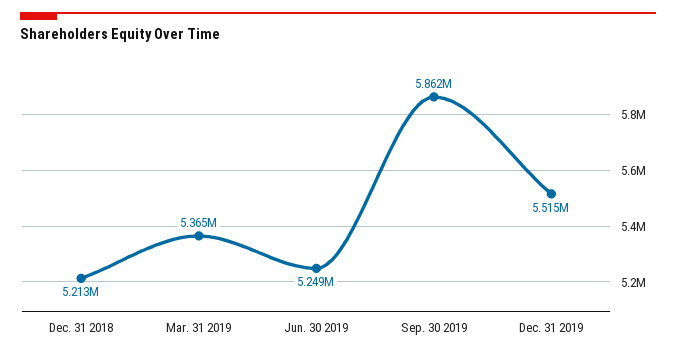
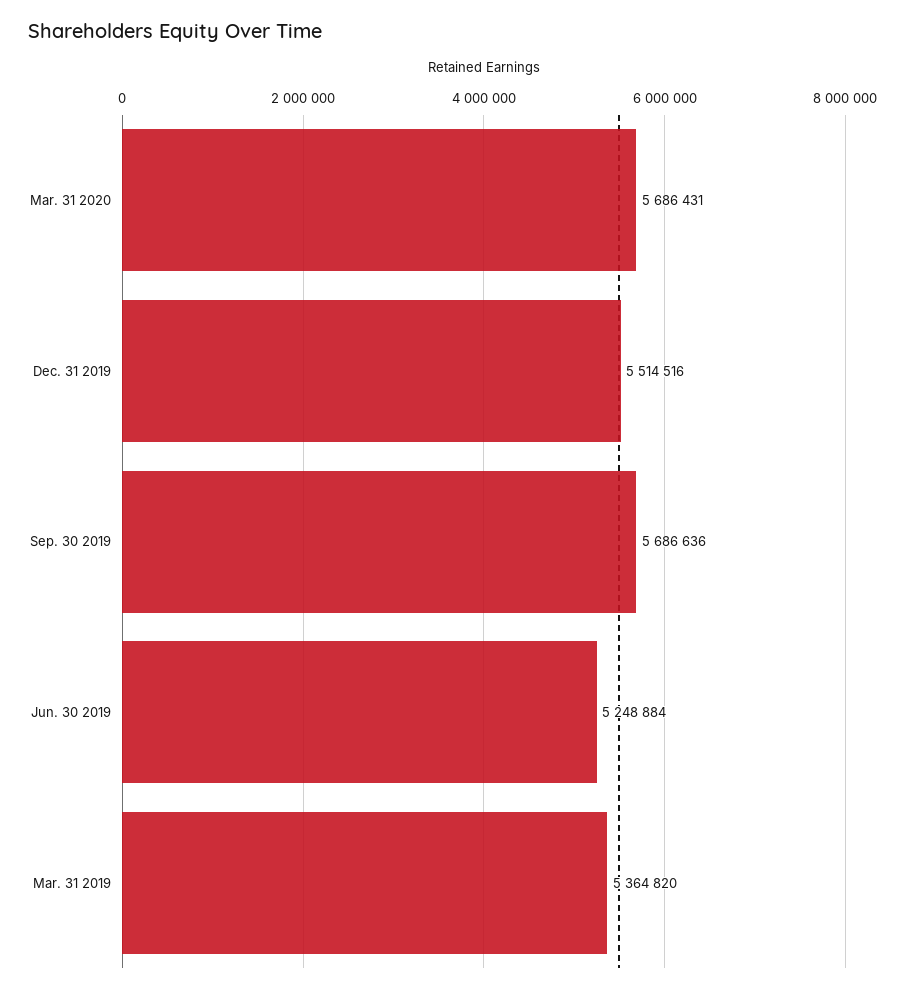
Dec. 31 2018: 5213000 -> none
Sep. 30 2019: 5862000 -> 5686636
Mar. 31 2020: none -> 5686431

